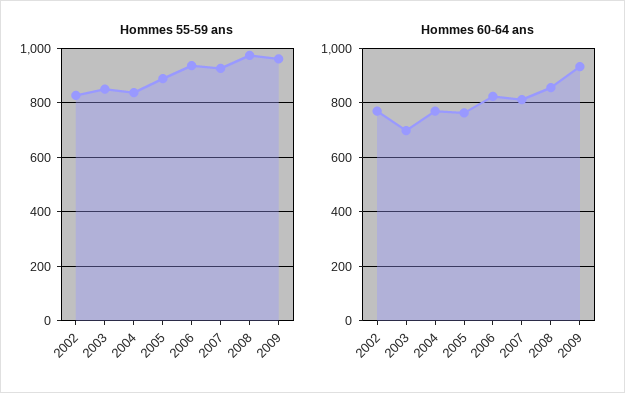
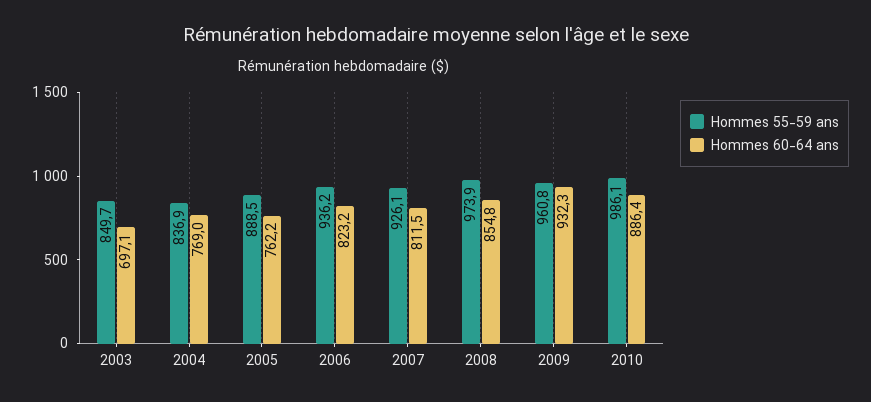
Hommes 55-59 ans, 2002: 825 -> none
Hommes 60-64 ans, 2002: 775 -> none
Hommes 55-59 ans, 2010: none -> 986.1
Hommes 60-64 ans, 2010: none -> 886.4

